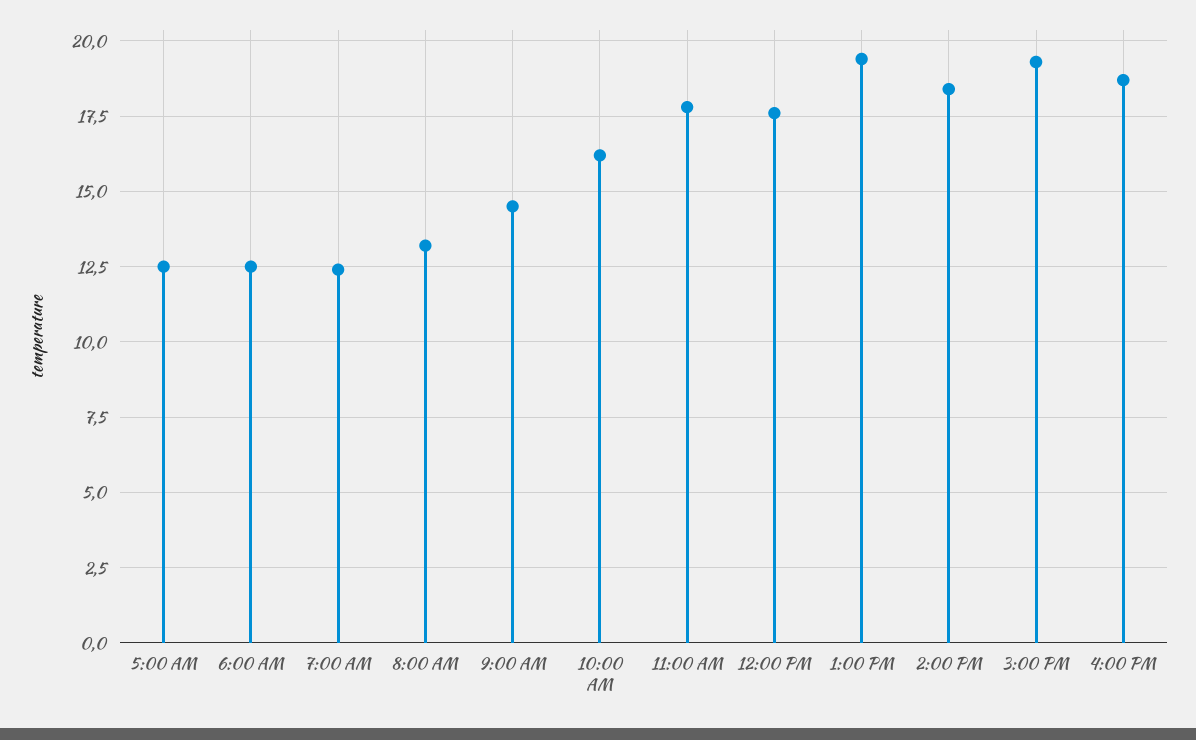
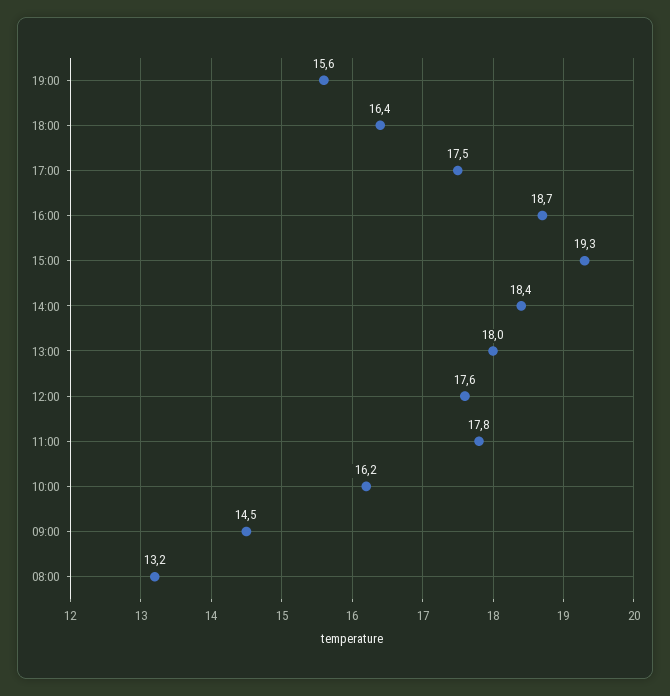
5:00 AM: 12.5 -> none
6:00 AM: 12.5 -> none
7:00 AM: 12.5 -> none
1:00 PM: 19.5 -> 18
19:00: none -> 15.6
18:00: none -> 16.4
17:00: none -> 17.5

